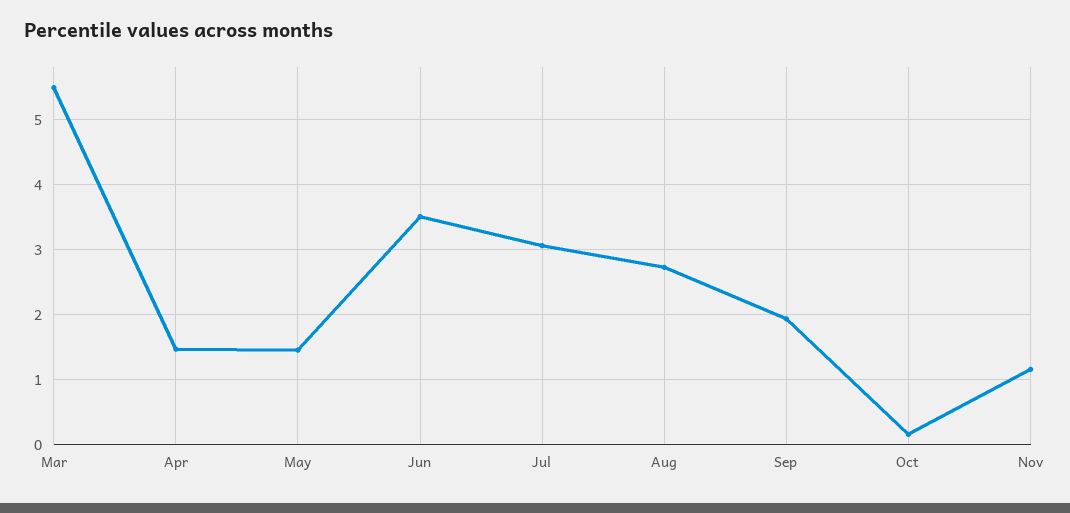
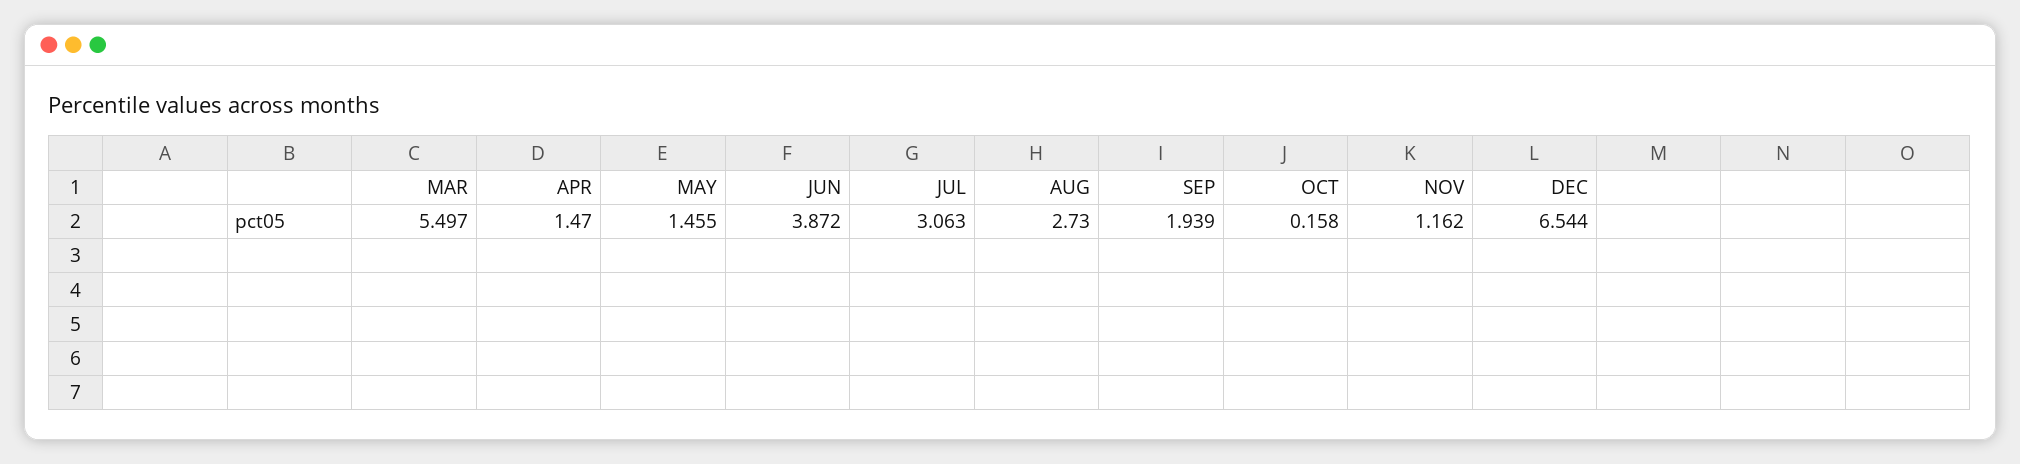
Jun: 3.5 -> 3.872
DEC: none -> 6.544

